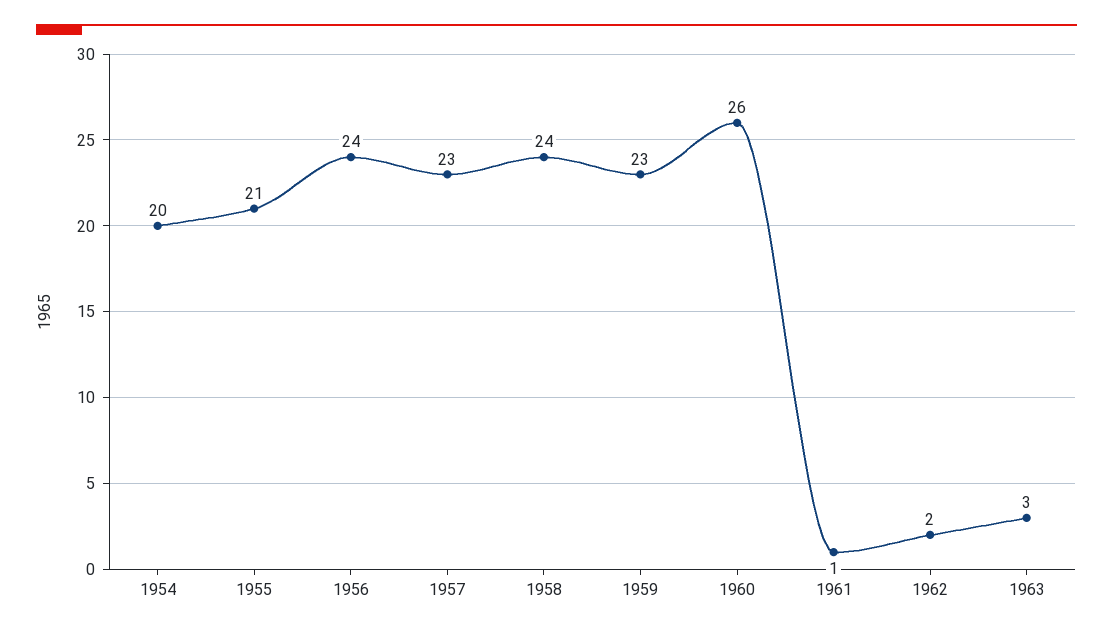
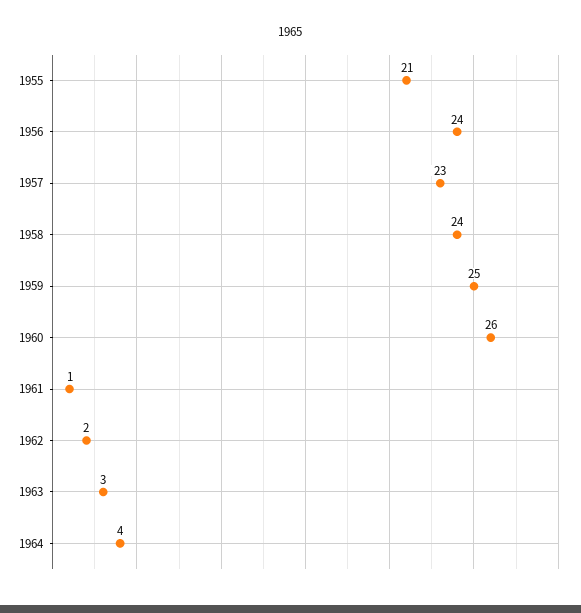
1954: 20 -> none
1959: 23 -> 25
1964: none -> 4

